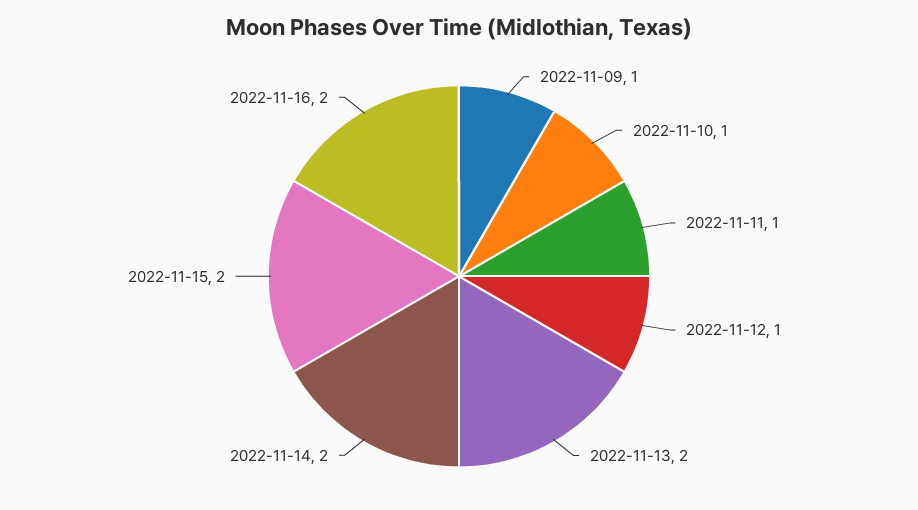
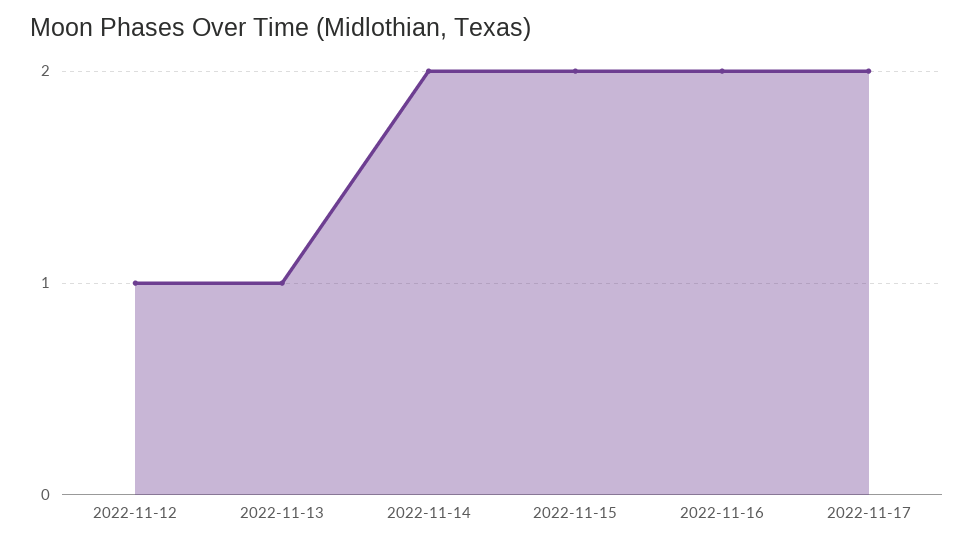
2022-11-09: 1 -> none
2022-11-10: 1 -> none
2022-11-11: 1 -> none
2022-11-13: 2 -> 1
2022-11-17: none -> 2

